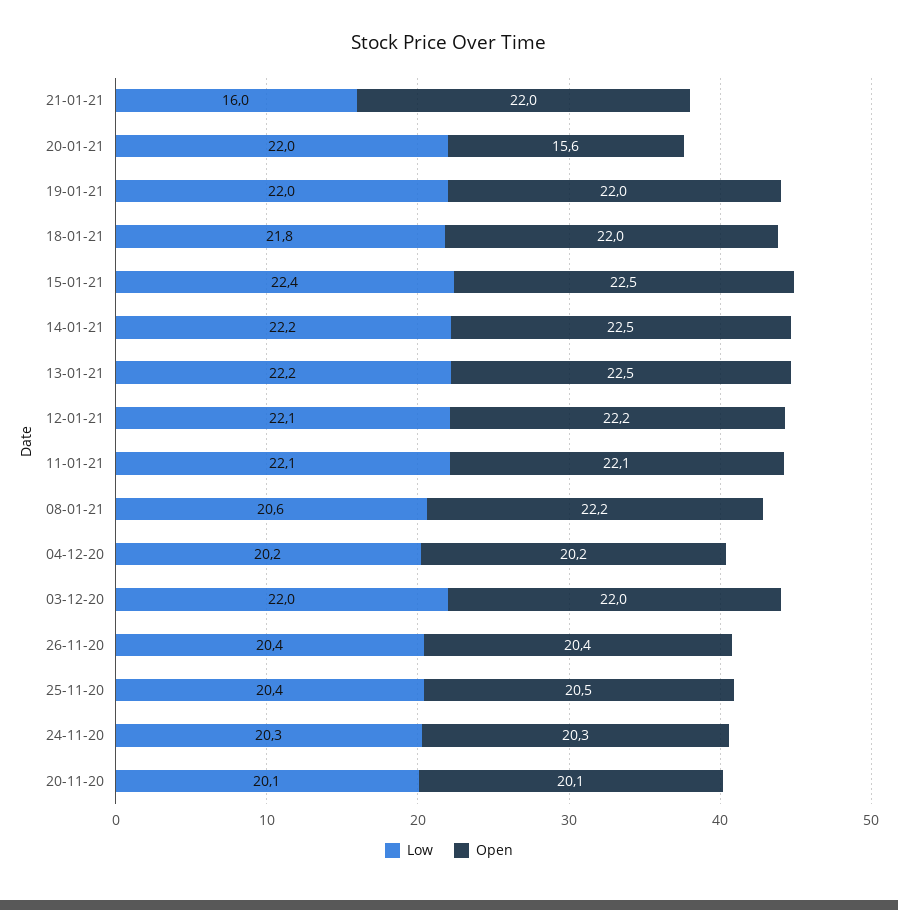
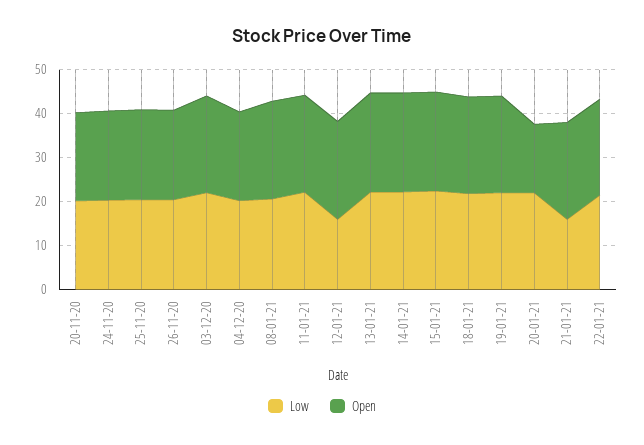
Low, 12-01-21: 22.1 -> 16
Low, 22-01-21: none -> 22
Open, 22-01-21: none -> 22

